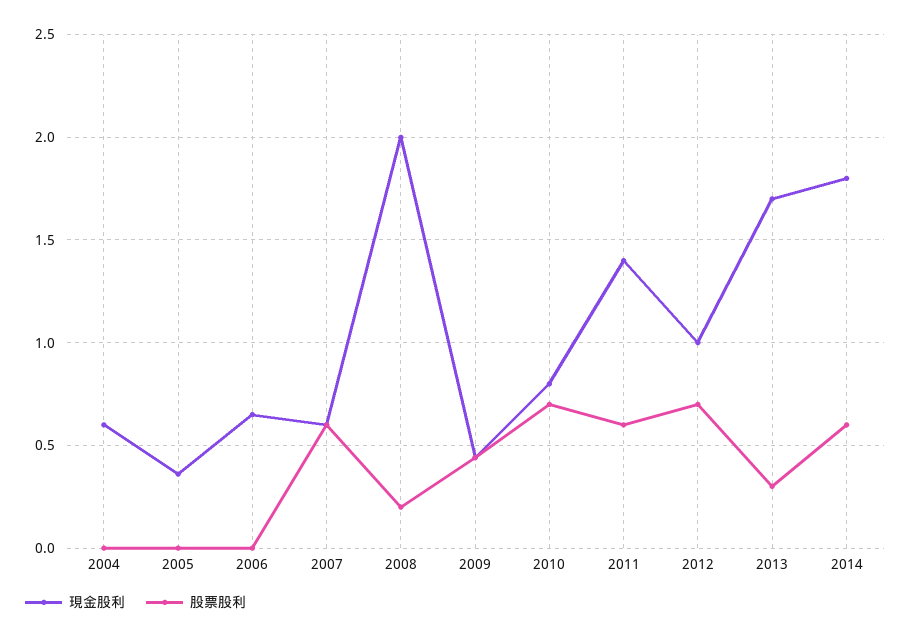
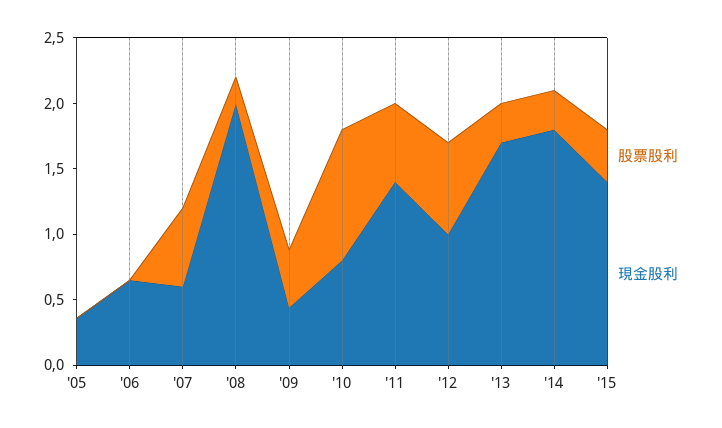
現金股利, 2004: 0.6 -> none
股票股利, 2004: 0 -> none
股票股利, 2010: 0.7 -> 1
股票股利, 2014: 0.6 -> 0.3
股票股利, '15: none -> 0.4
現金股利, '15: none -> 1.4

